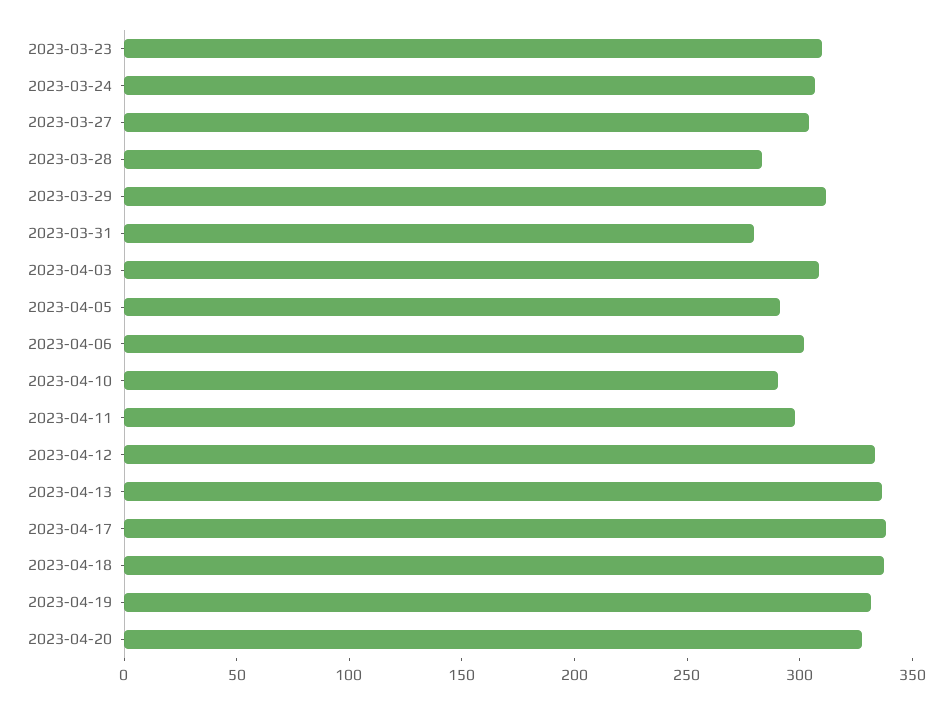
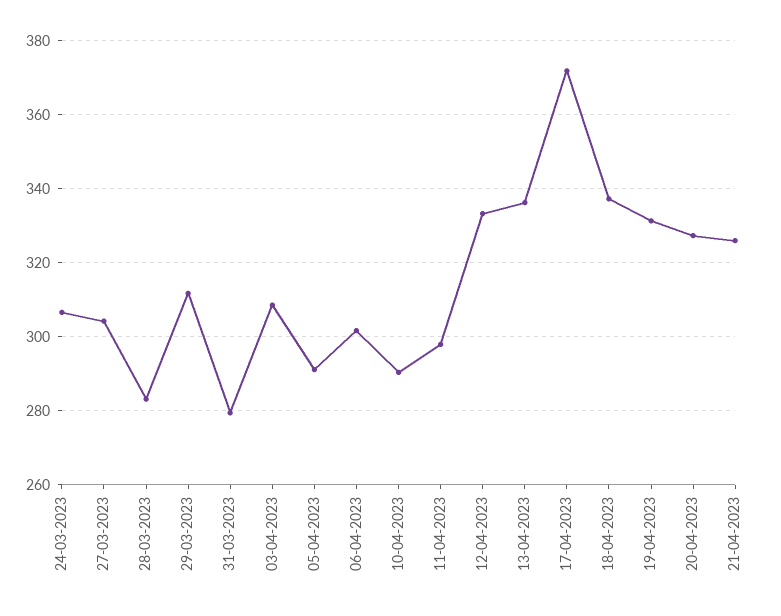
2023-03-23: 310 -> none
2023-04-17: 340 -> 372
21-04-2023: none -> 326

